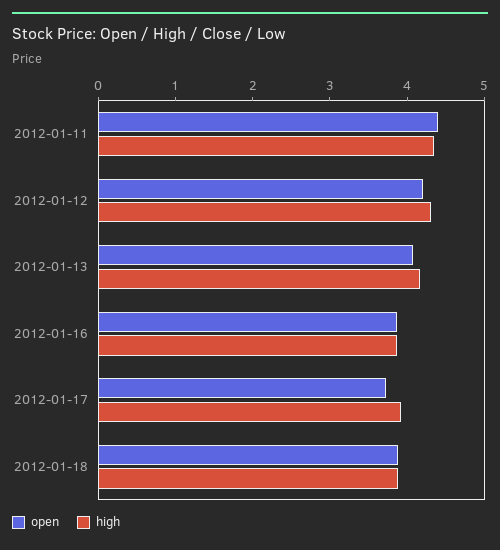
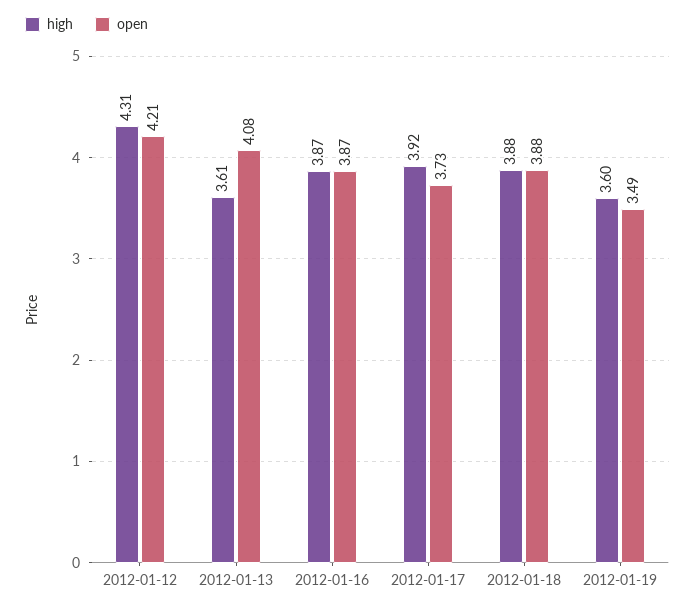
open, 2012-01-11: 4.4 -> none
high, 2012-01-11: 4.4 -> none
high, 2012-01-13: 4.2 -> 3.61
high, 2012-01-19: none -> 3.6
open, 2012-01-19: none -> 3.49

